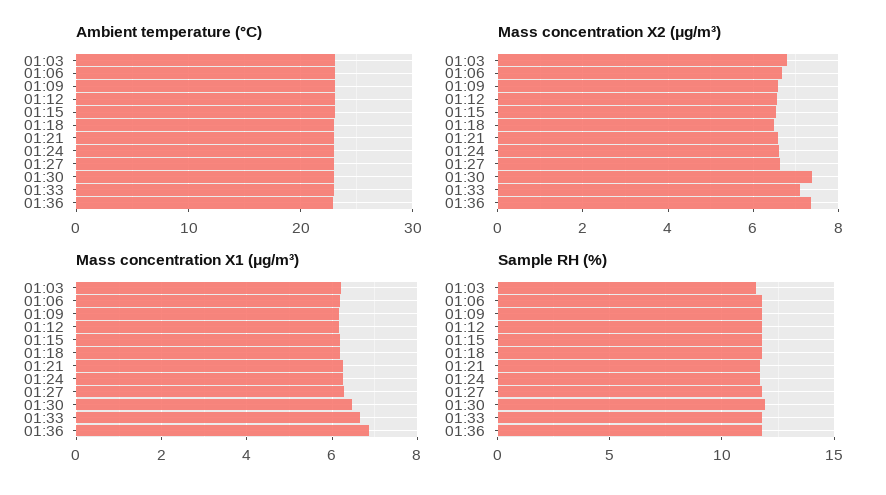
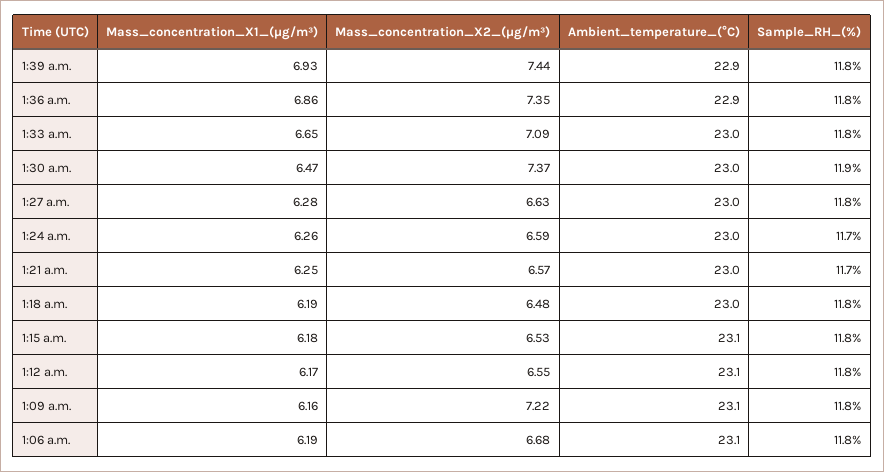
Ambient temperature (°C), 01:03: 23 -> none
Mass concentration X2 (μg/m³), 01:03: 6.8 -> none
Mass concentration X2 (μg/m³), 01:09: 6.6 -> 7.22
Mass concentration X1 (μg/m³), 01:03: 6.2 -> none
Sample RH (%), 01:03: 11.5 -> none
Mass concentration X1 (μg/m³), 1:39 a.m.: none -> 6.93
Mass concentration X2 (μg/m³), 1:39 a.m.: none -> 7.44
Ambient temperature (°C), 1:39 a.m.: none -> 22.9
Sample RH (%), 1:39 a.m.: none -> 11.8

